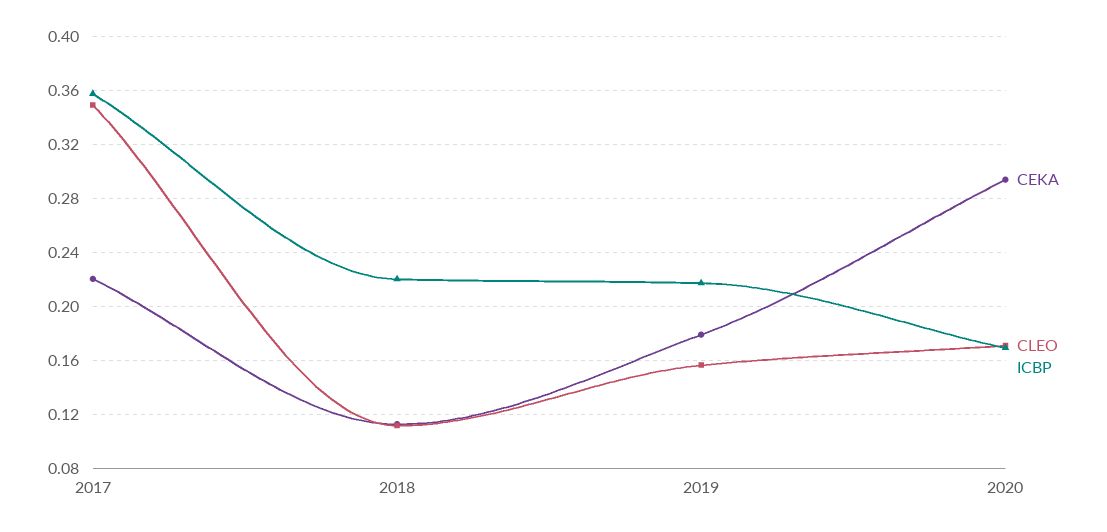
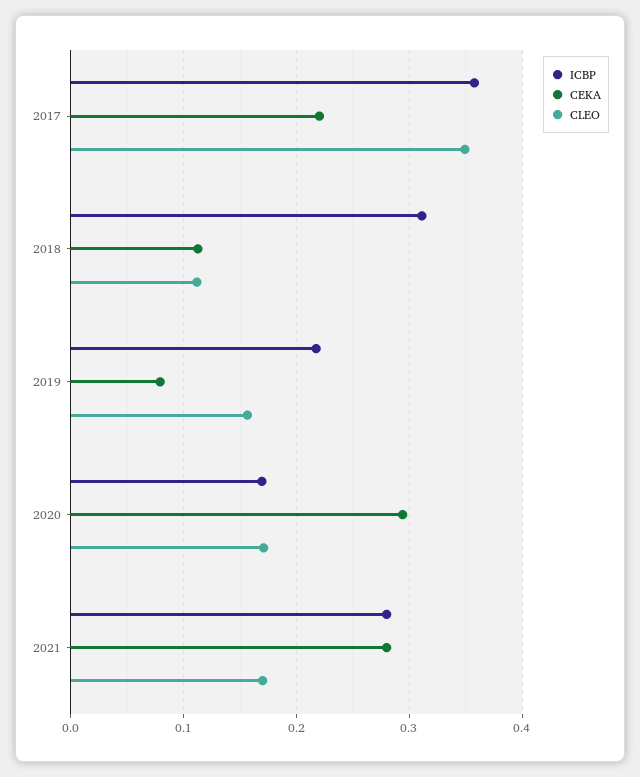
ICBP, 2018: 0.22 -> 0.31
CEKA, 2019: 0.18 -> 0.08
ICBP, 2021: none -> 0.28
CEKA, 2021: none -> 0.28
CLEO, 2021: none -> 0.17

